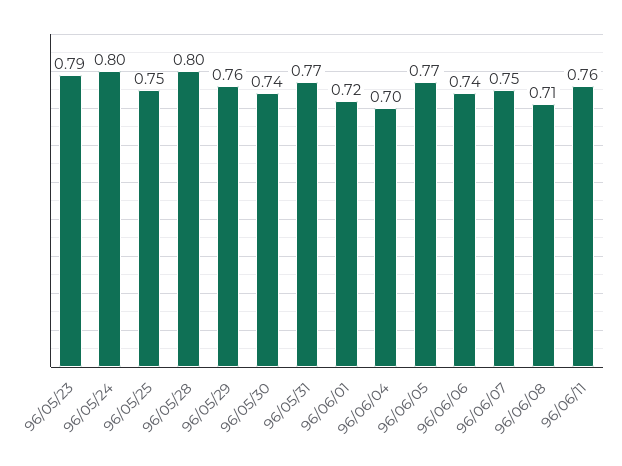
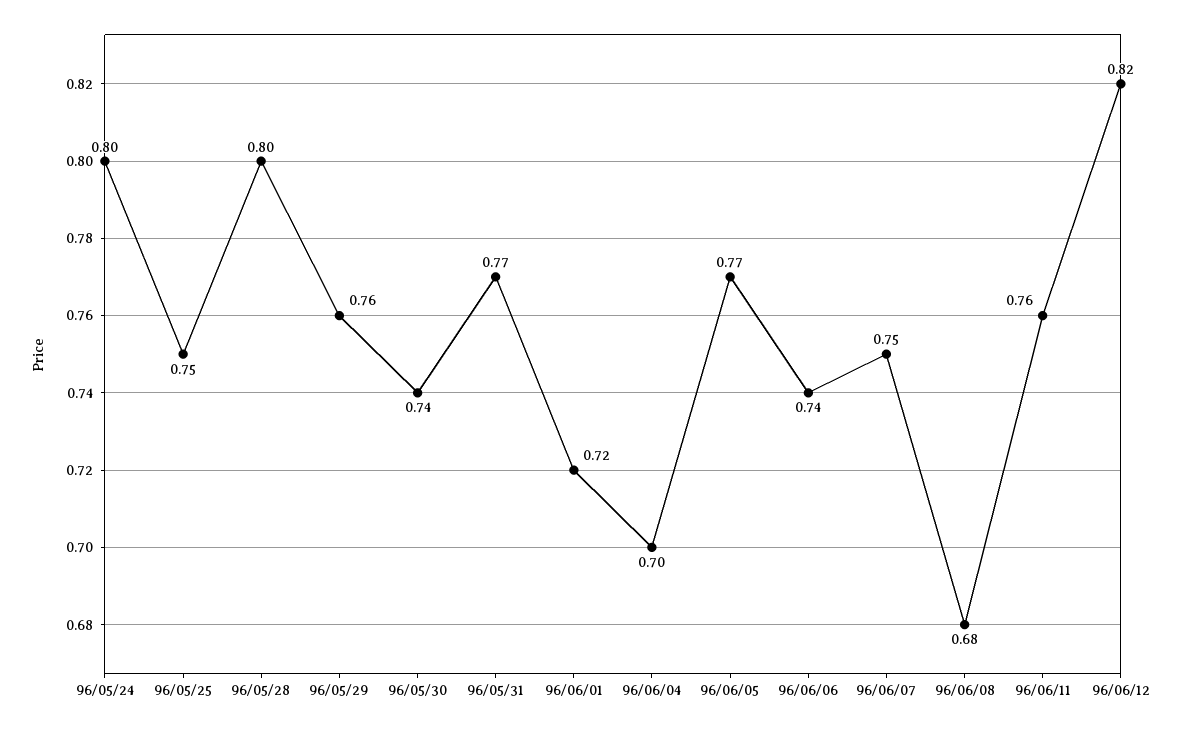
96/05/23: 0.79 -> none
96/06/08: 0.71 -> 0.68
96/06/12: none -> 0.82

